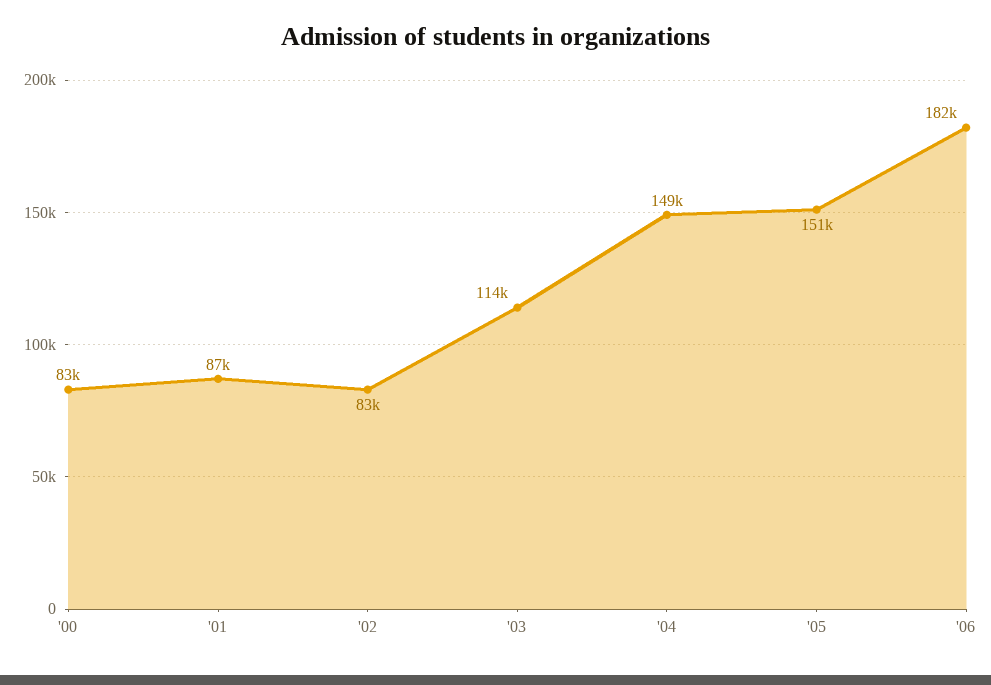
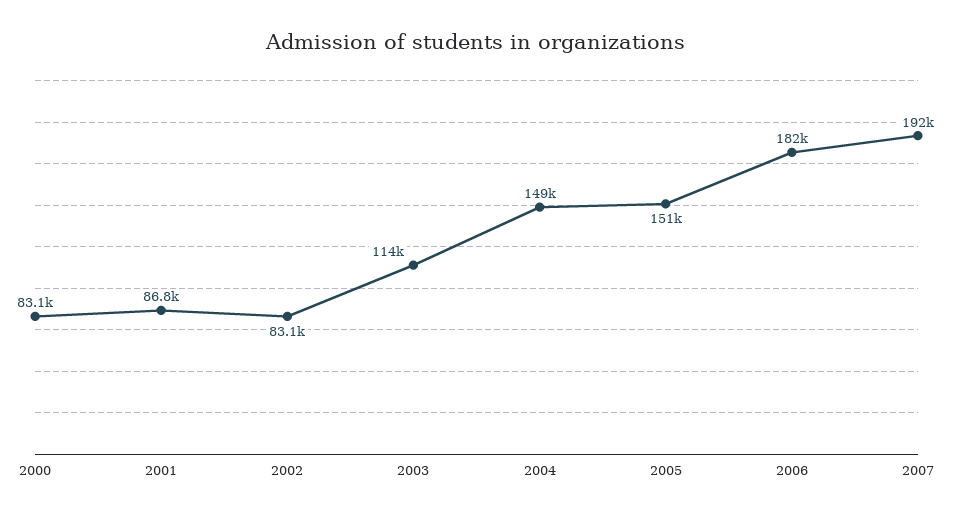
2007: none -> 192000

